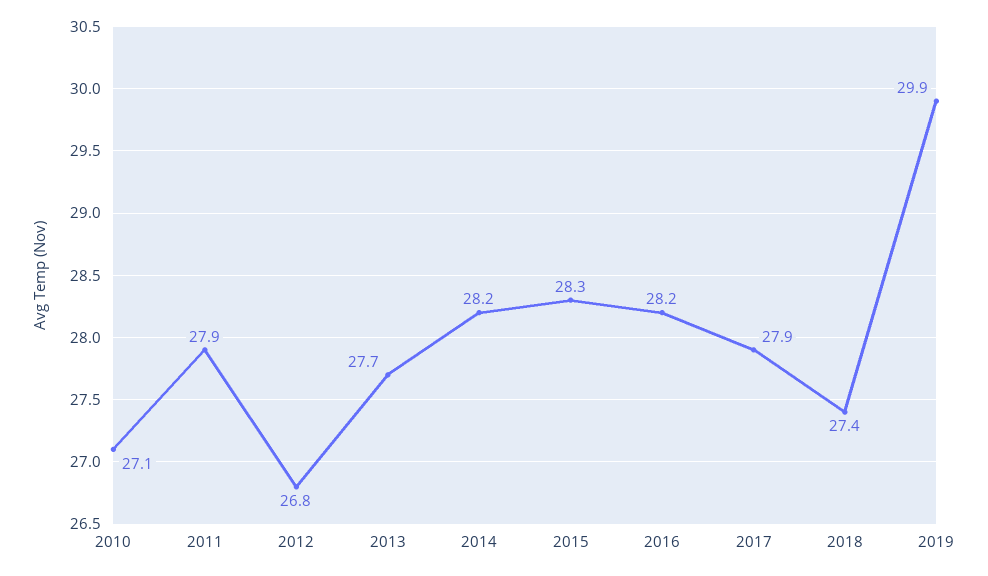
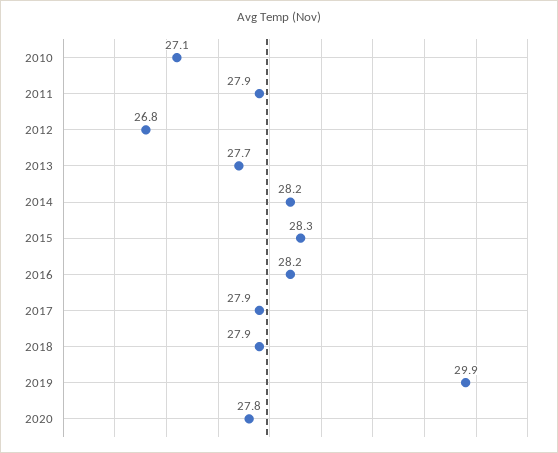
2018: 27.4 -> 27.9
2020: none -> 27.8

